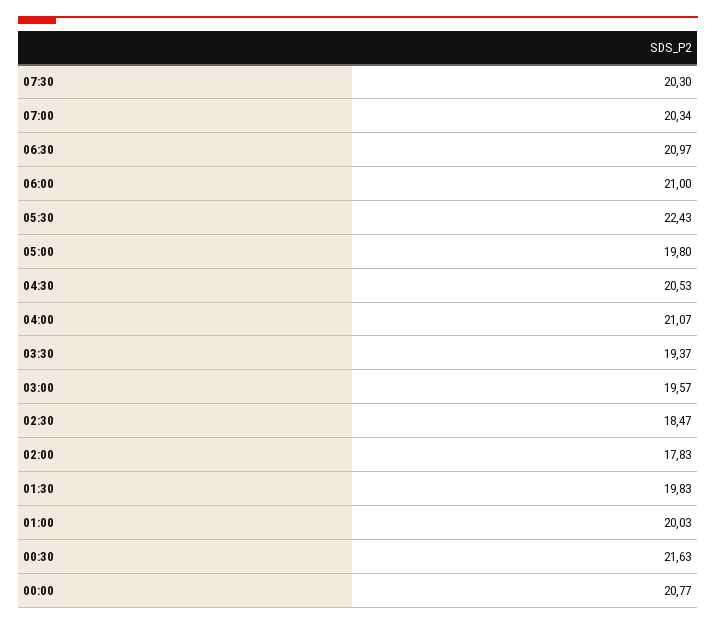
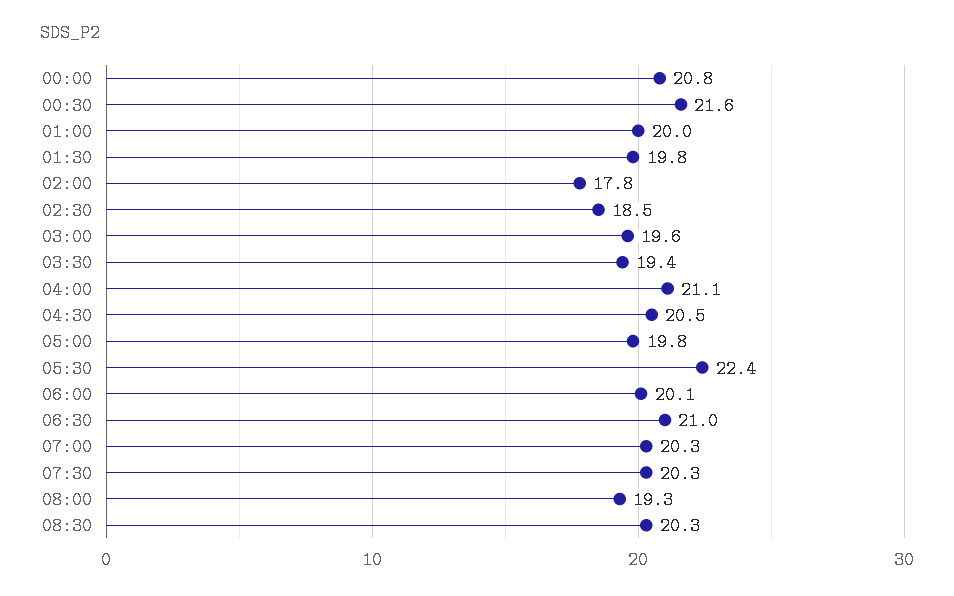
06:00: 21 -> 20.1
08:00: none -> 19.3
08:30: none -> 20.3

